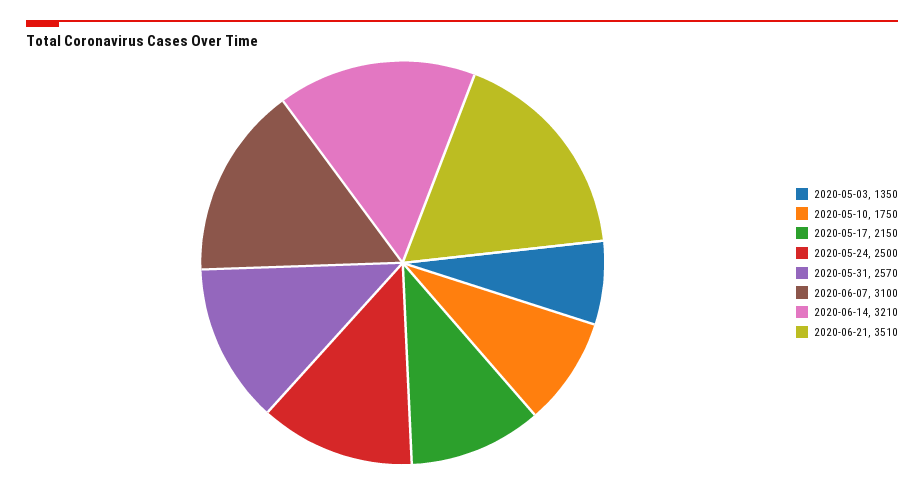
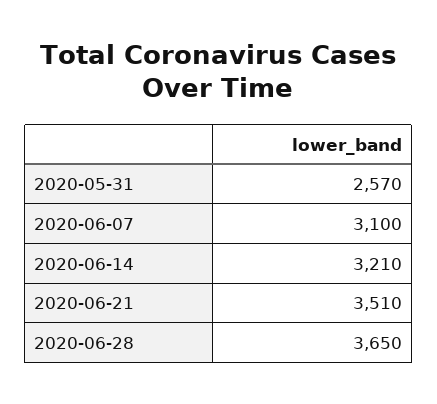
2020-05-03: 1350 -> none
2020-05-10: 1750 -> none
2020-05-17: 2150 -> none
2020-05-24: 2500 -> none
2020-06-28: none -> 3650

